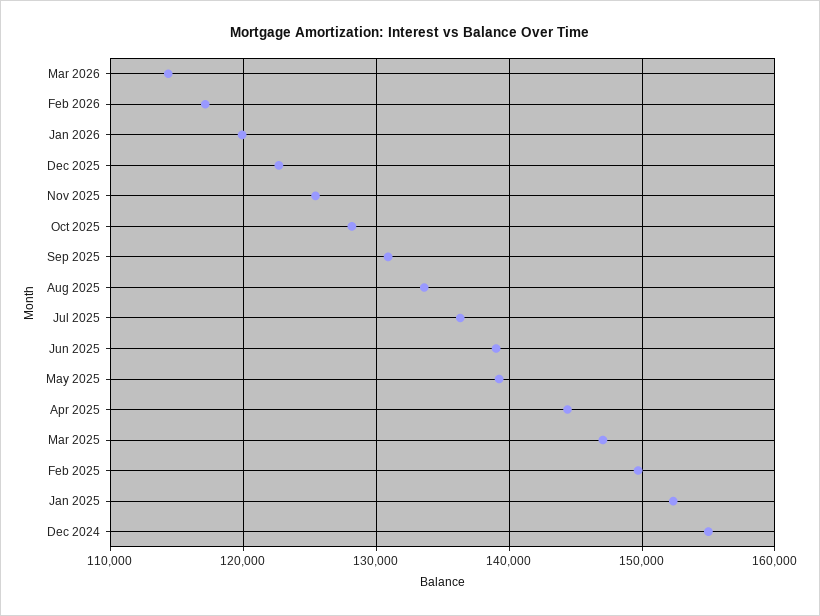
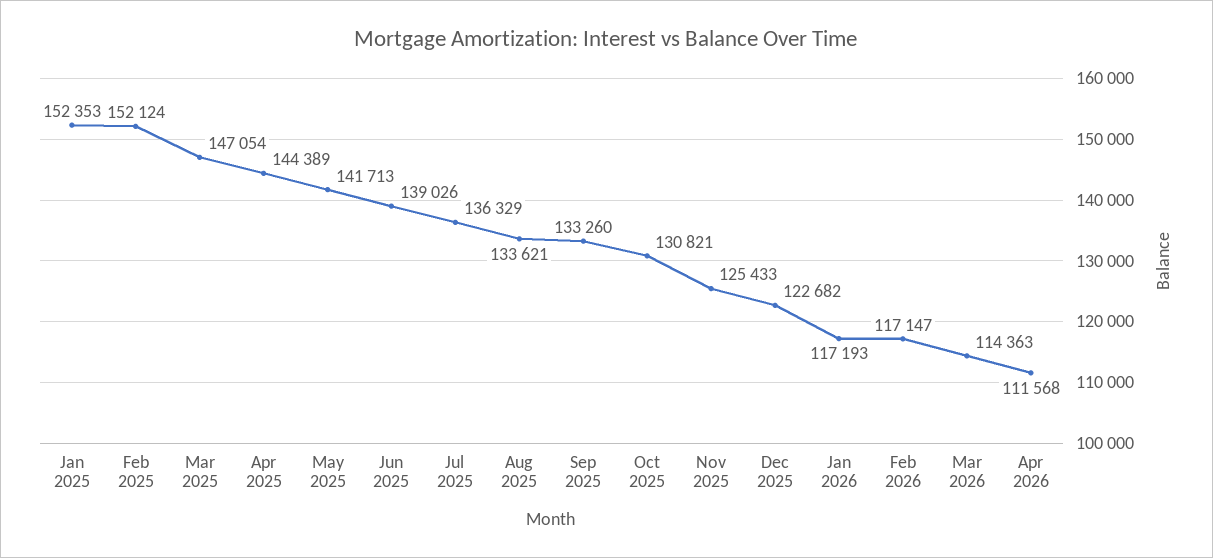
Jan 2026: 120000 -> 117193
Oct 2025: 128000 -> 130821
Sep 2025: 131000 -> 133260
May 2025: 139000 -> 141713
Feb 2025: 150000 -> 152124
Dec 2024: 155000 -> none
Apr 2026: none -> 111568

